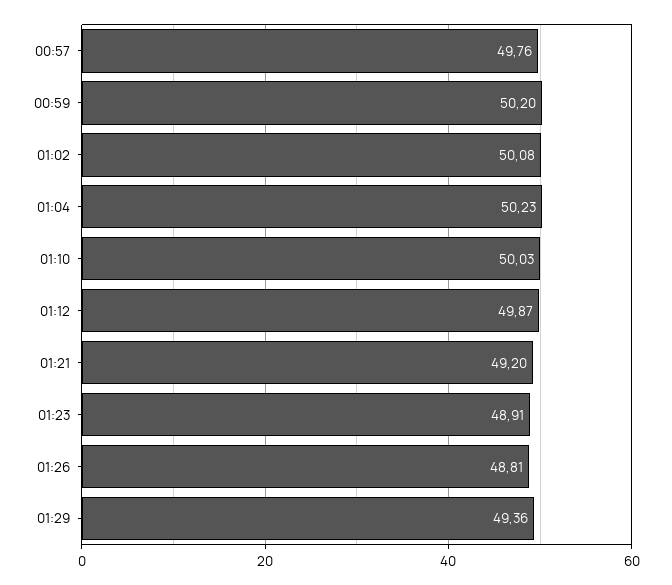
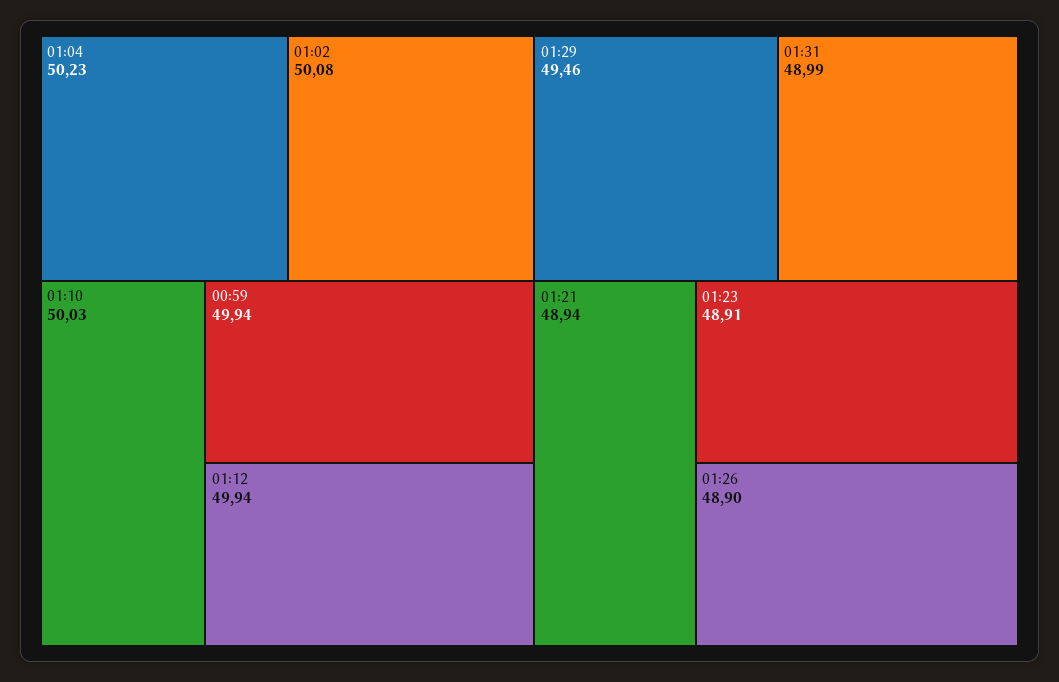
00:57: 49.76 -> none
00:59: 50.2 -> 49.94
01:12: 49.87 -> 49.94
01:21: 49.2 -> 48.94
01:26: 48.81 -> 48.9
01:29: 49.36 -> 49.46
01:31: none -> 48.99

